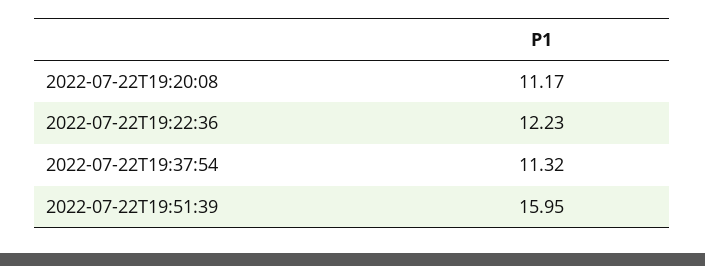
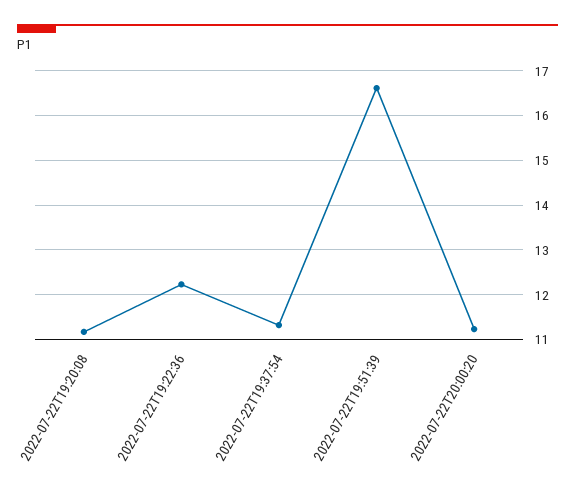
2022-07-22T19:51:39: 15.95 -> 16.6
2022-07-22T20:00:20: none -> 11.2

